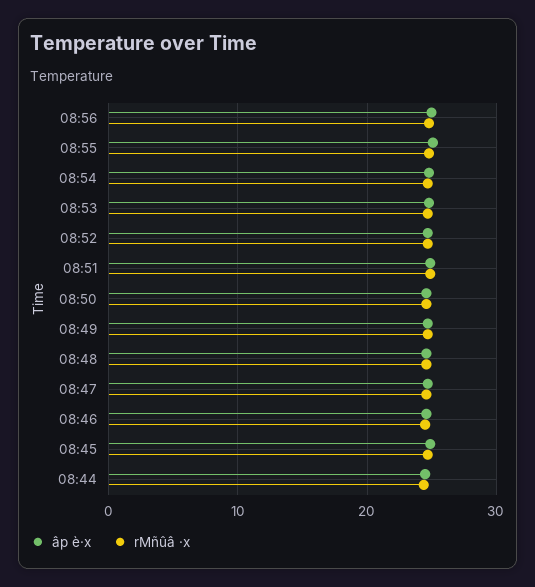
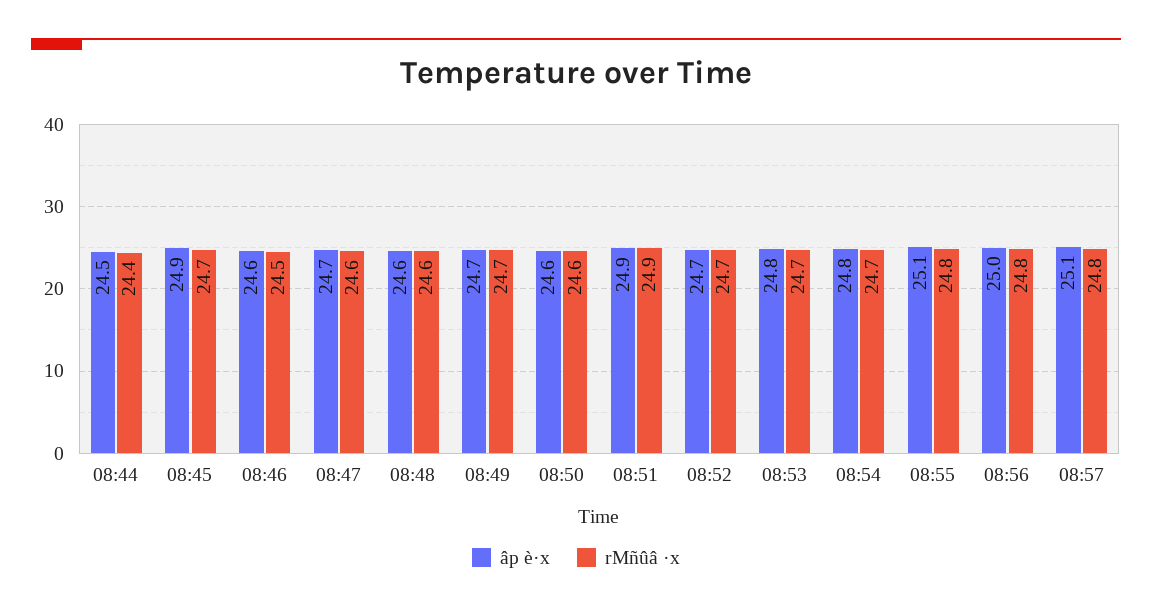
âp è·x, 08:57: none -> 25.1
rMñûâ ·x, 08:57: none -> 24.8

